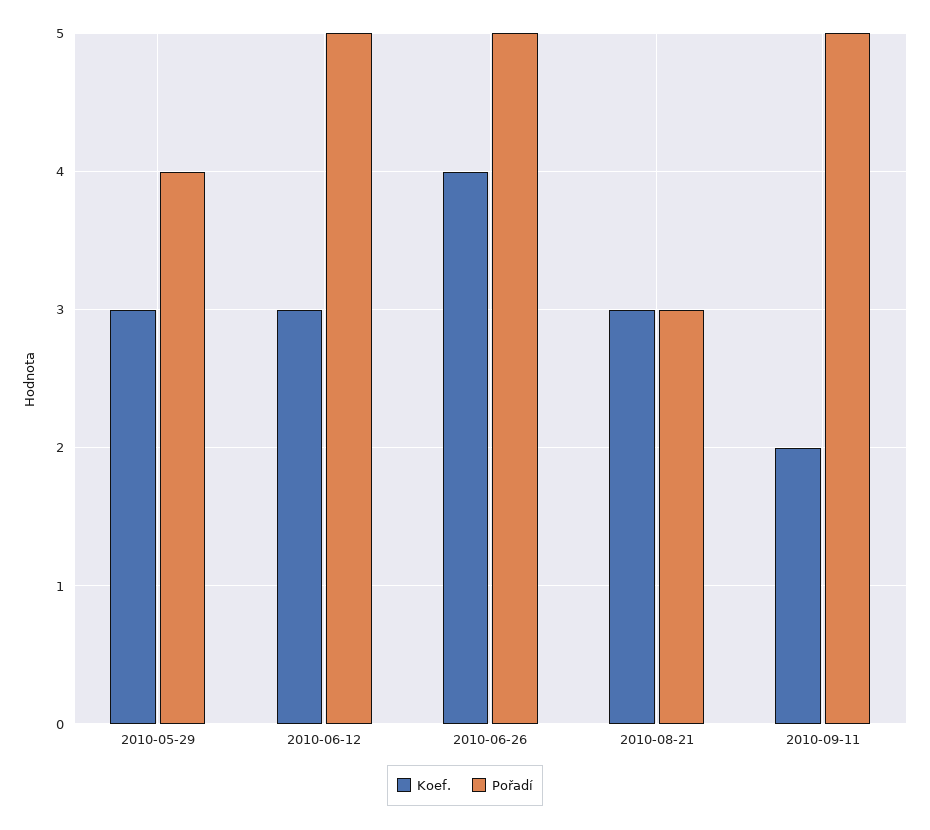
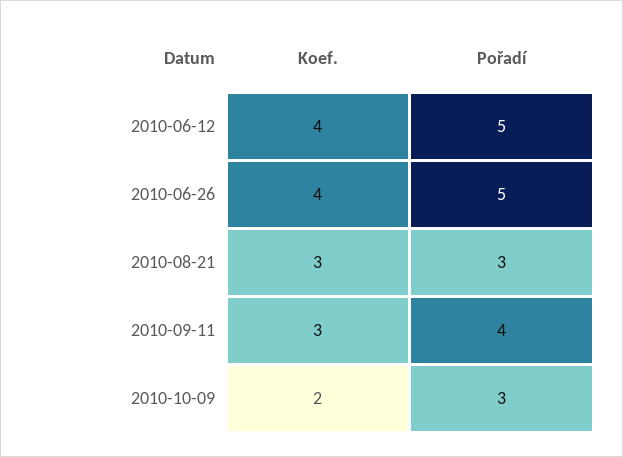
Koef., 2010-05-29: 3 -> none
Pořadí, 2010-05-29: 4 -> none
Koef., 2010-06-12: 3 -> 4
Koef., 2010-09-11: 2 -> 3
Pořadí, 2010-09-11: 5 -> 4
Koef., 2010-10-09: none -> 2
Pořadí, 2010-10-09: none -> 3

